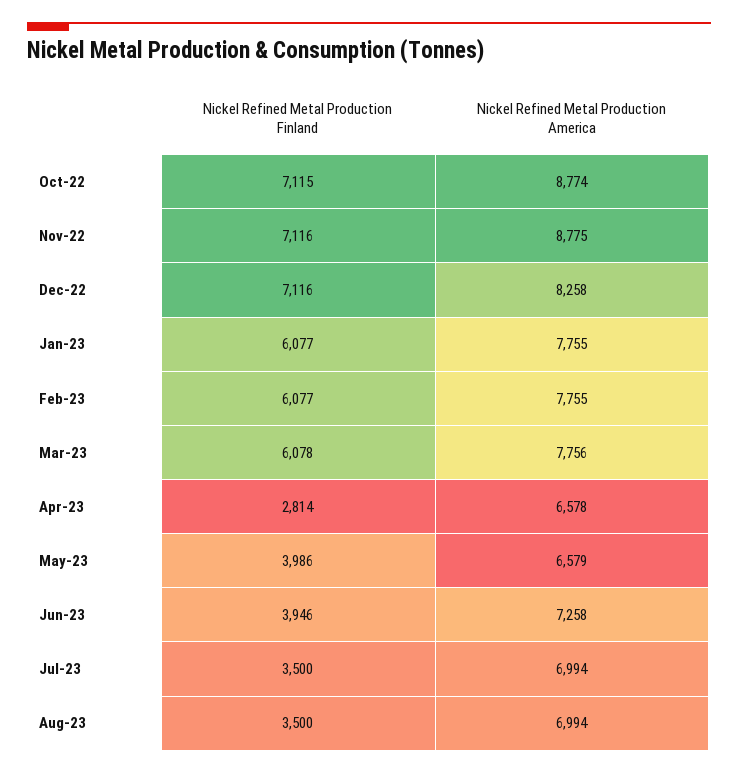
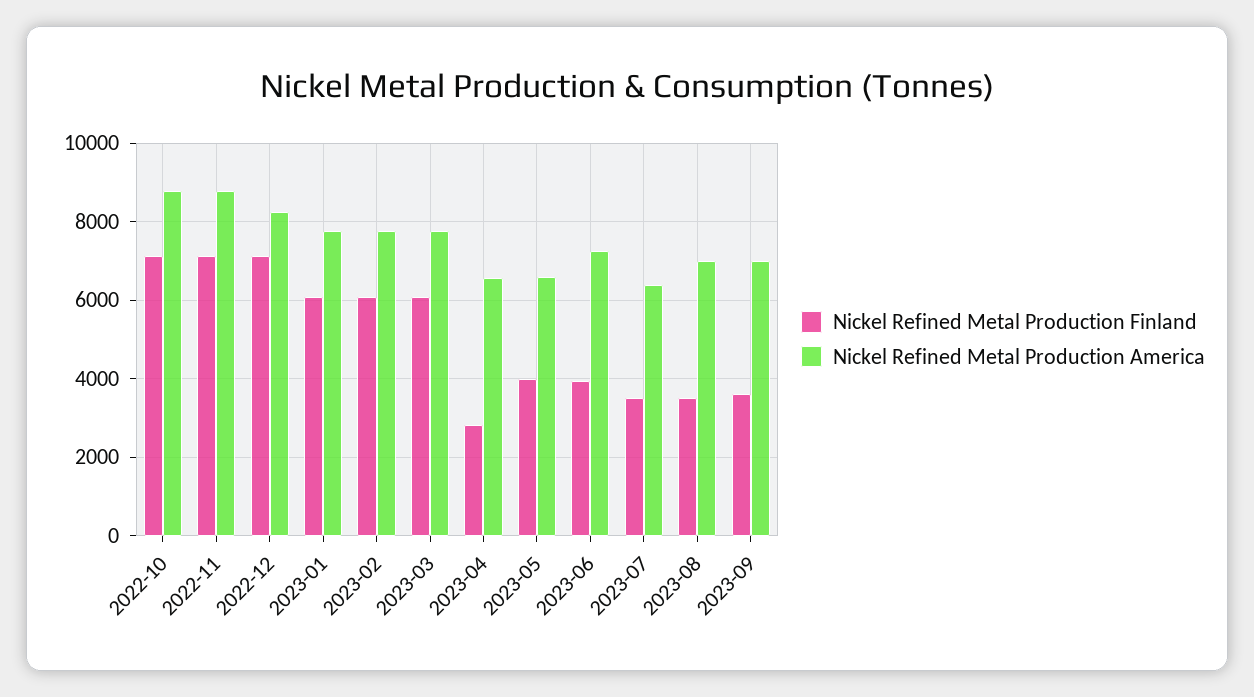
Nickel Refined Metal Production America, Jul-23: 6994 -> 6400
Nickel Refined Metal Production Finland, 2023-09: none -> 3600
Nickel Refined Metal Production America, 2023-09: none -> 7000

